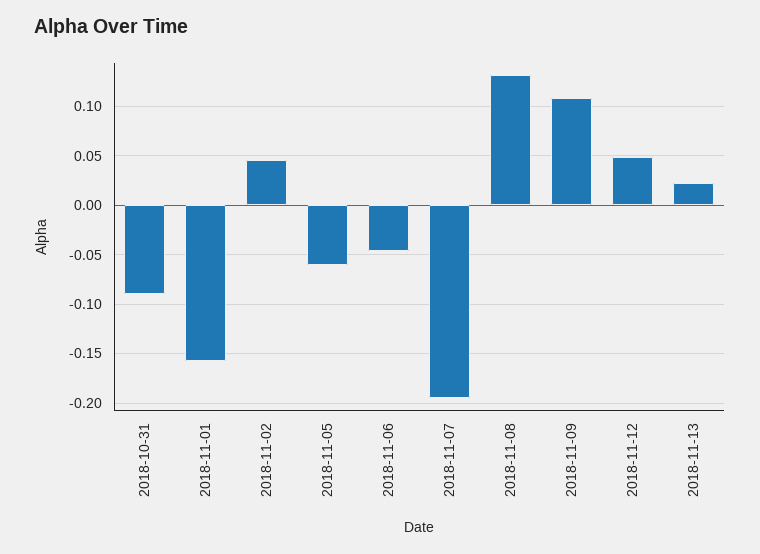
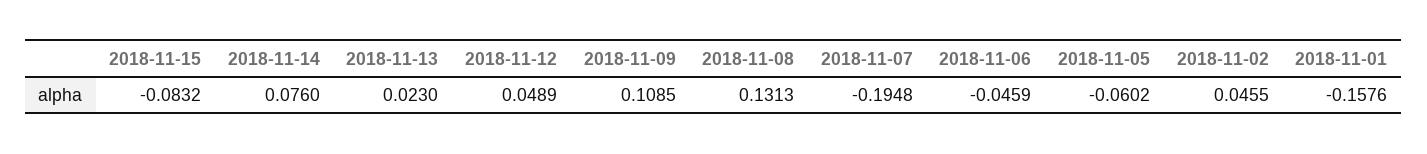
2018-10-31: -0.09 -> none
2018-11-15: none -> -0.0832
2018-11-14: none -> 0.076

